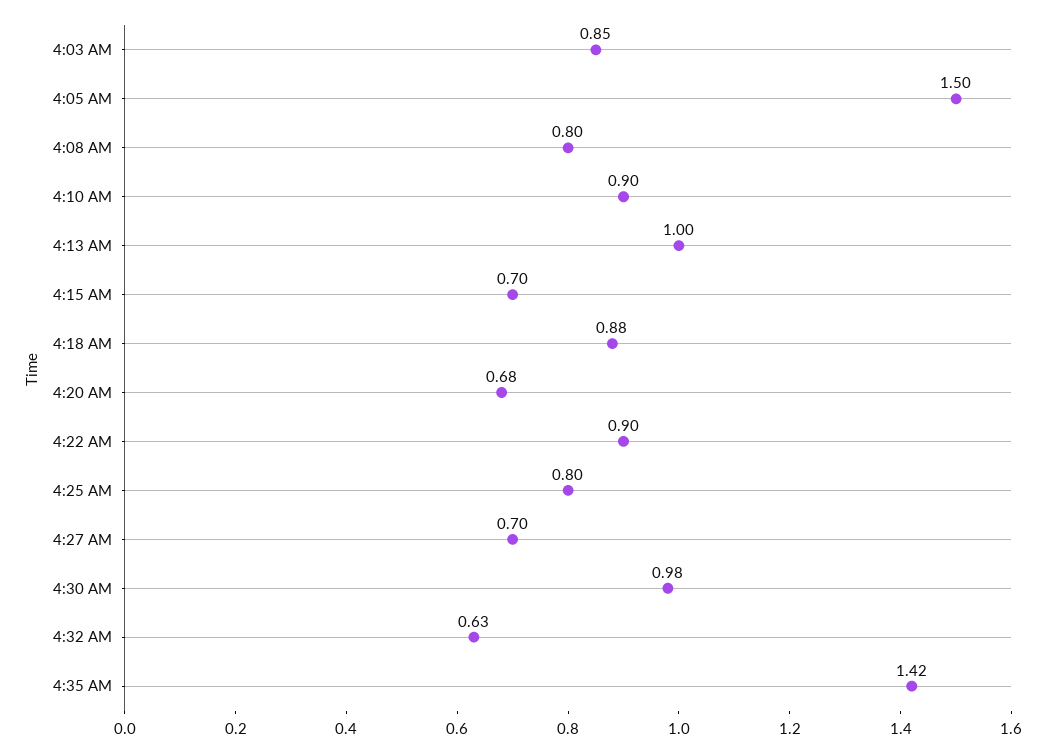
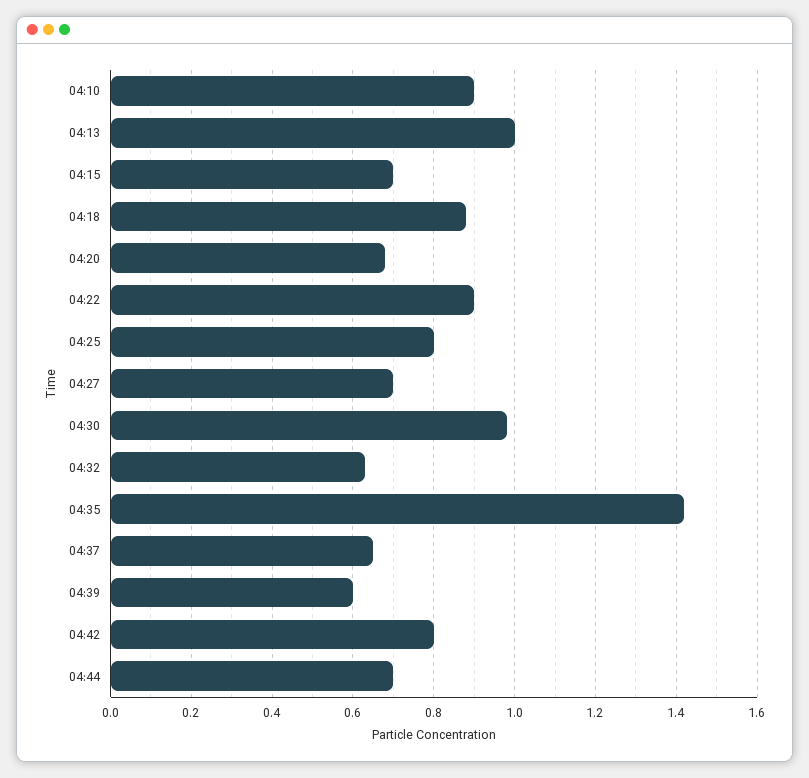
4:03 AM: 0.85 -> none
4:05 AM: 1.5 -> none
4:08 AM: 0.8 -> none
04:37: none -> 0.65
04:39: none -> 0.6
04:42: none -> 0.8
04:44: none -> 0.7

